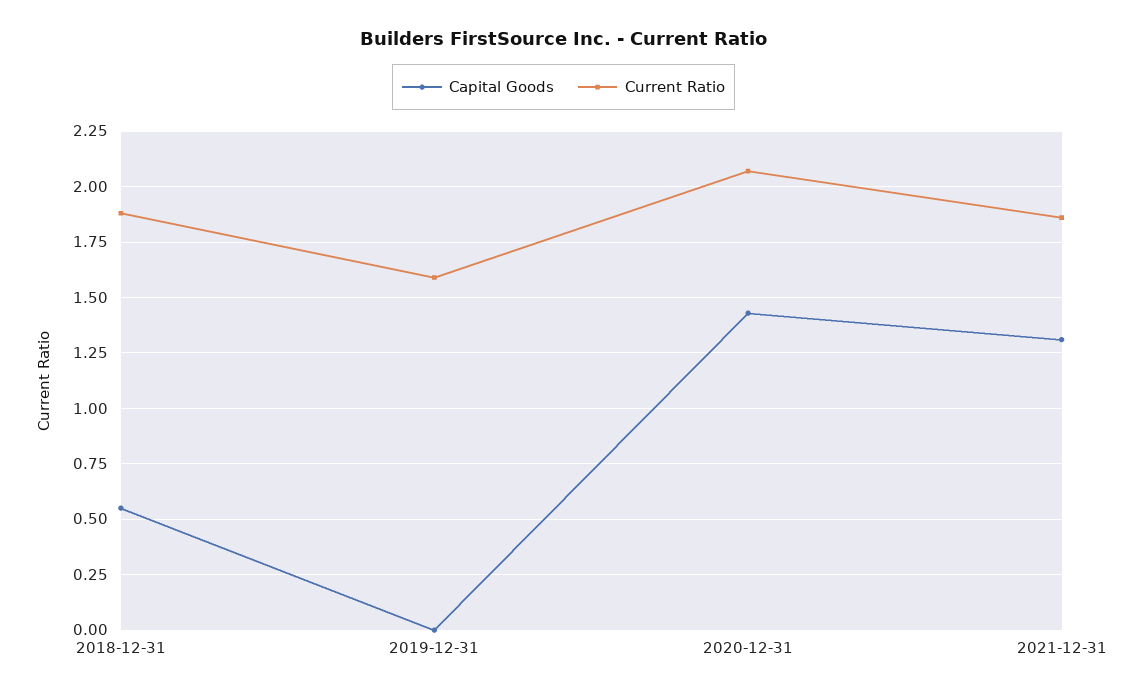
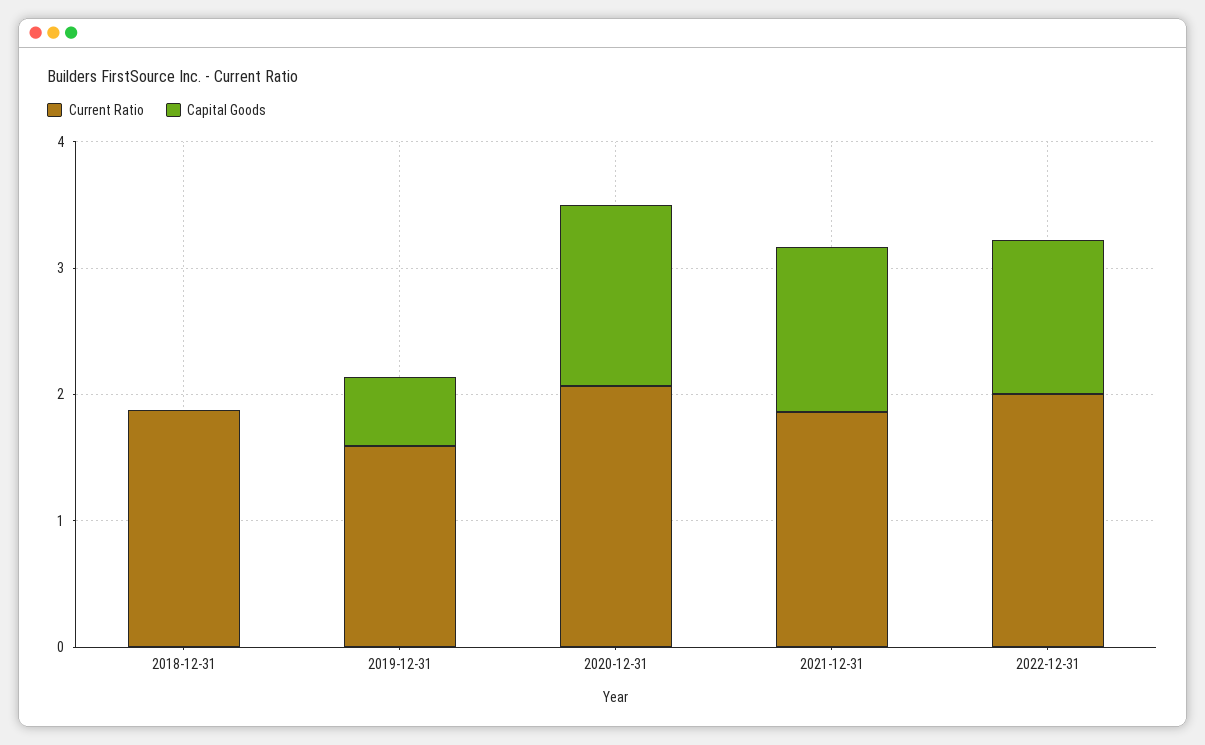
Capital Goods, 2018-12-31: 0.55 -> 0
Capital Goods, 2019-12-31: 0 -> 0.6
Current Ratio, 2022-12-31: none -> 2
Capital Goods, 2022-12-31: none -> 1.2

